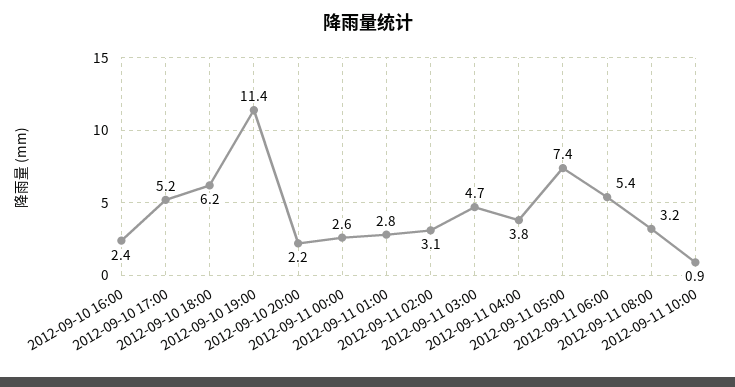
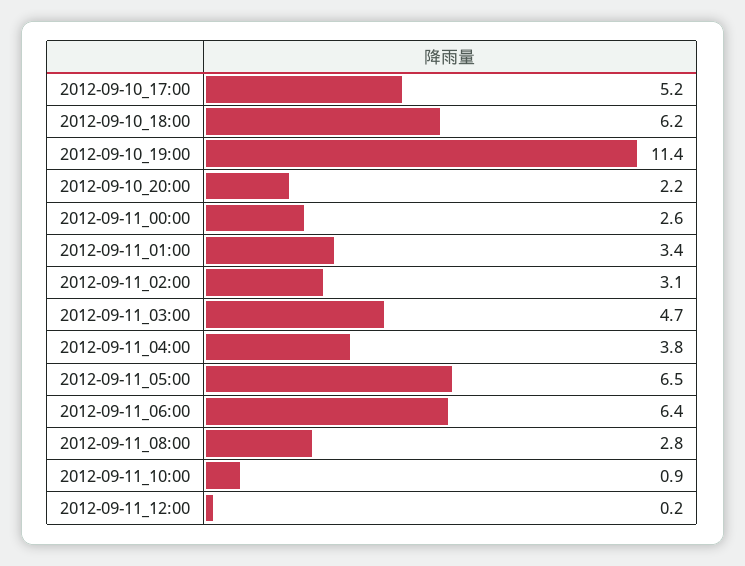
2012-09-10 16:00: 2.4 -> none
2012-09-11 01:00: 2.8 -> 3.4
2012-09-11 05:00: 7.4 -> 6.5
2012-09-11 06:00: 5.4 -> 6.4
2012-09-11 08:00: 3.2 -> 2.8
2012-09-11_12:00: none -> 0.2

